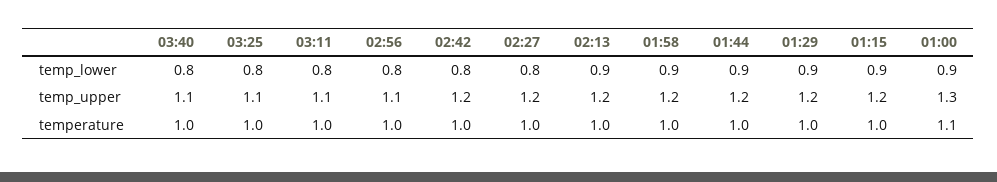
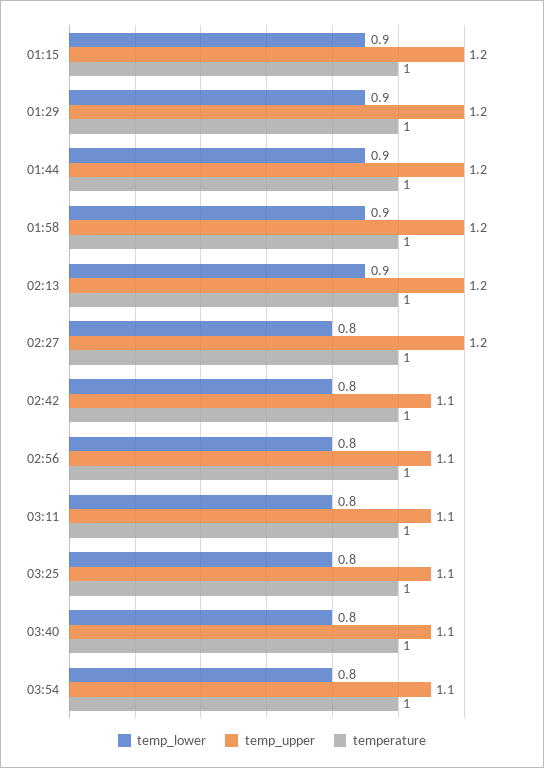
temp_lower, 01:00: 0.9 -> none
temp_upper, 02:42: 1.2 -> 1.1
temp_upper, 01:00: 1.3 -> none
temperature, 01:00: 1.1 -> none
temp_lower, 03:54: none -> 0.8
temp_upper, 03:54: none -> 1.1
temperature, 03:54: none -> 1

